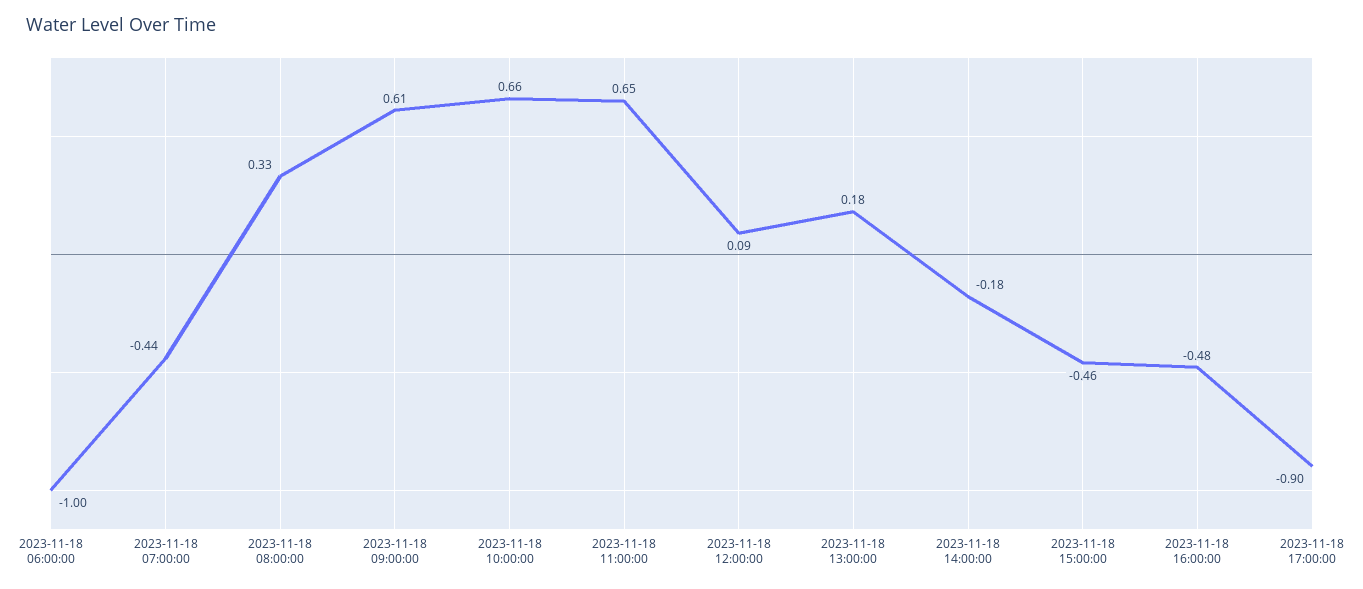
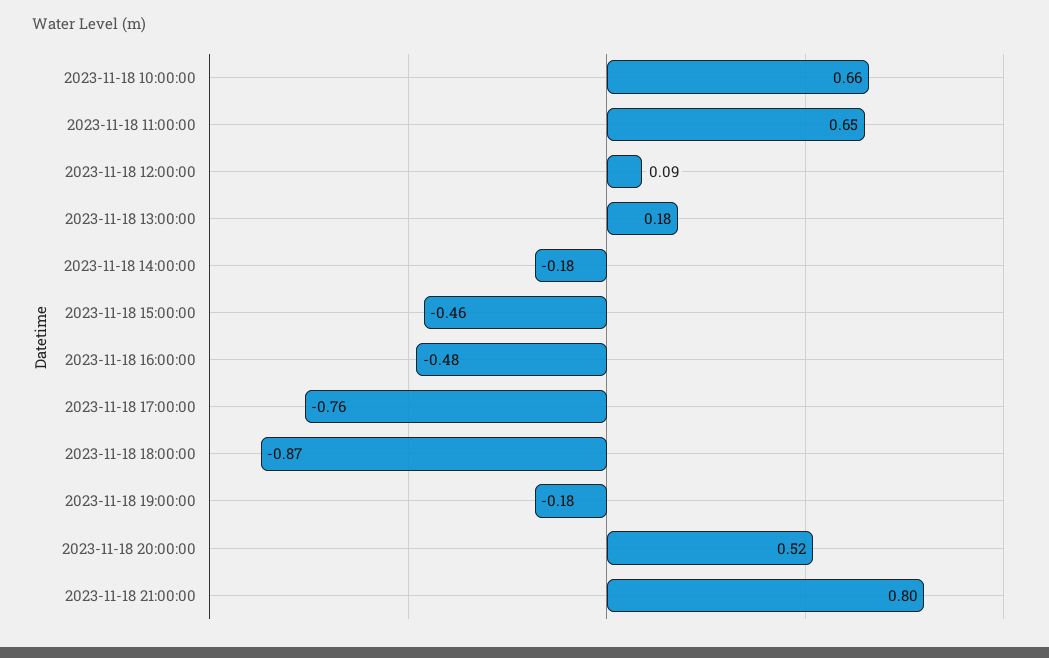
2023-11-18 06:00:00: -1 -> none
2023-11-18 07:00:00: -0.44 -> none
2023-11-18 08:00:00: 0.33 -> none
2023-11-18 09:00:00: 0.61 -> none
2023-11-18 17:00:00: -0.9 -> -0.76
2023-11-18 18:00:00: none -> -0.87
2023-11-18 19:00:00: none -> -0.18
2023-11-18 20:00:00: none -> 0.52
2023-11-18 21:00:00: none -> 0.8

